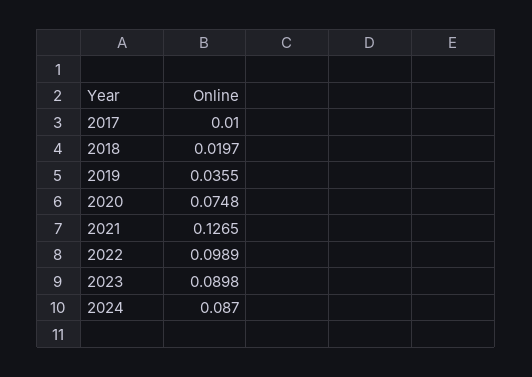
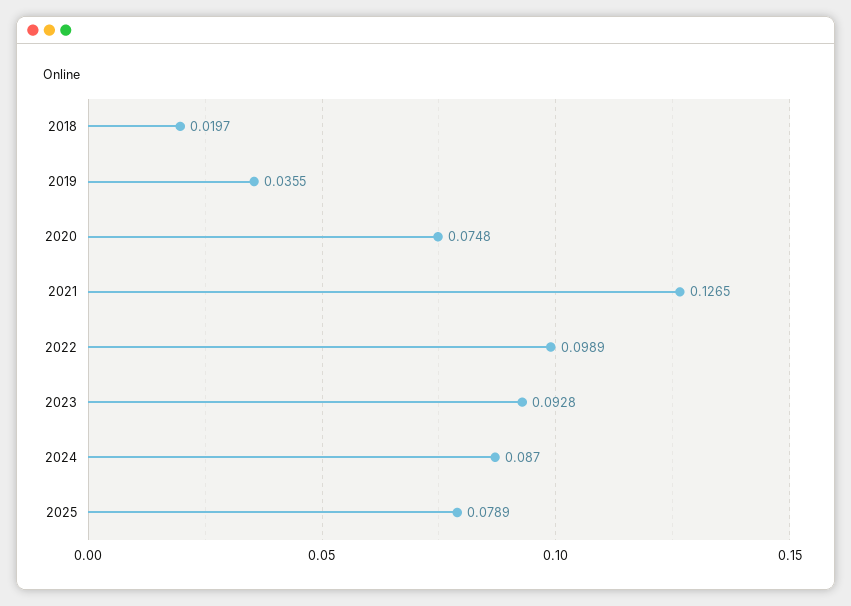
2017: 0.01 -> none
2023: 0.0898 -> 0.0928
2025: none -> 0.0789

